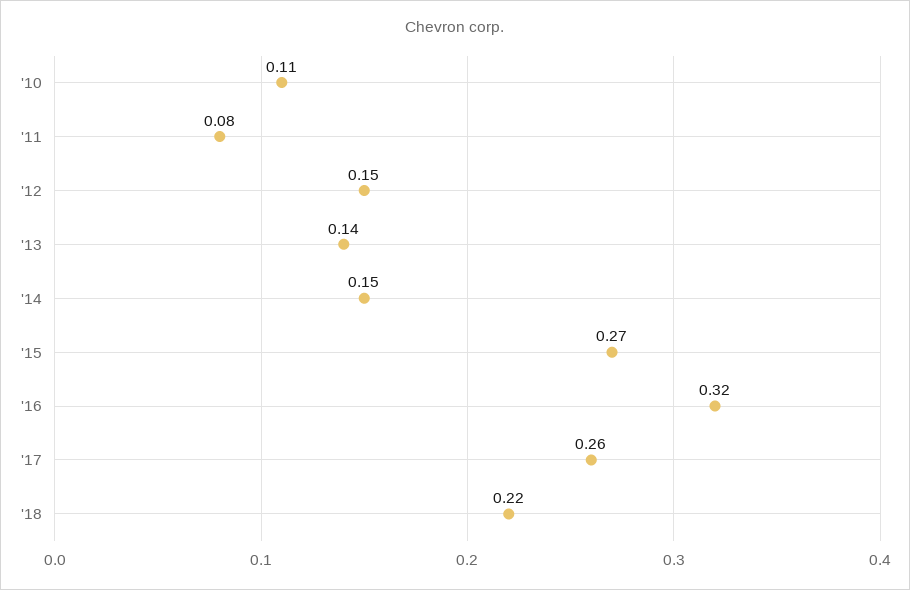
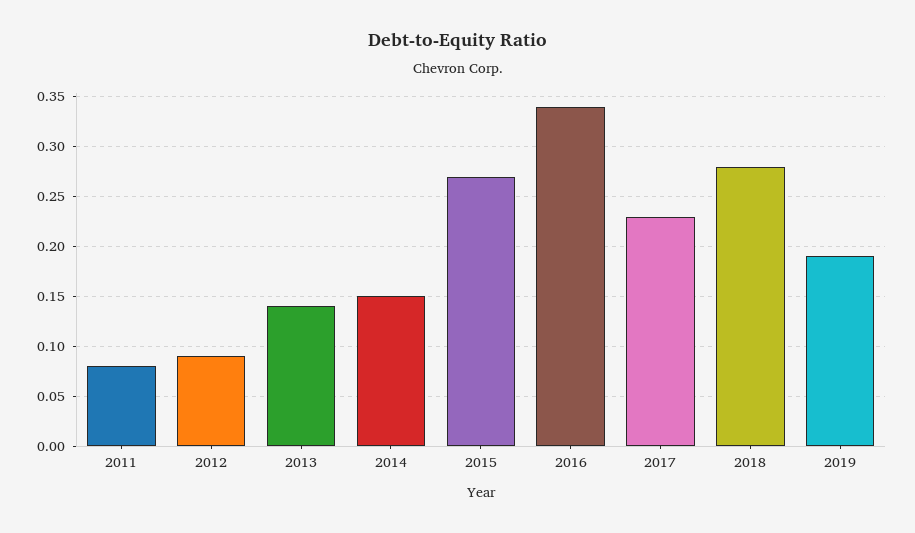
'10: 0.11 -> none
'12: 0.15 -> 0.09
'16: 0.32 -> 0.34
'17: 0.26 -> 0.23
'18: 0.22 -> 0.28
2019: none -> 0.19

